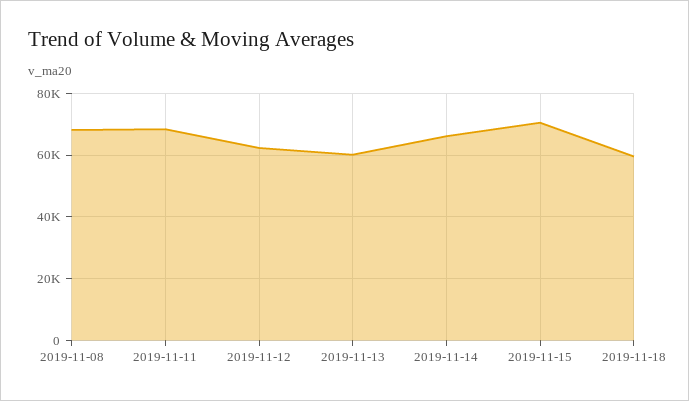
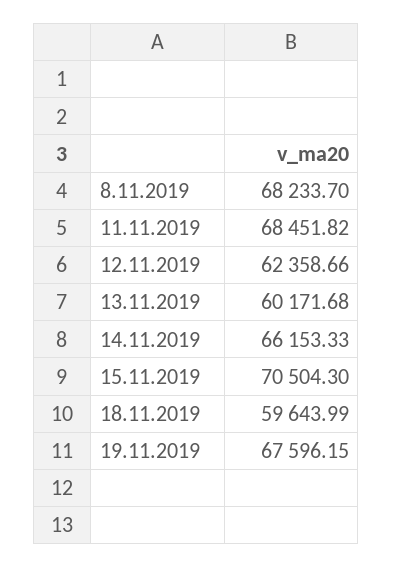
19.11.2019: none -> 67596.15

